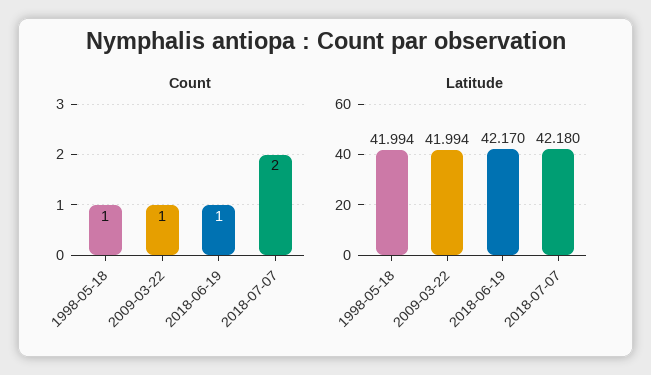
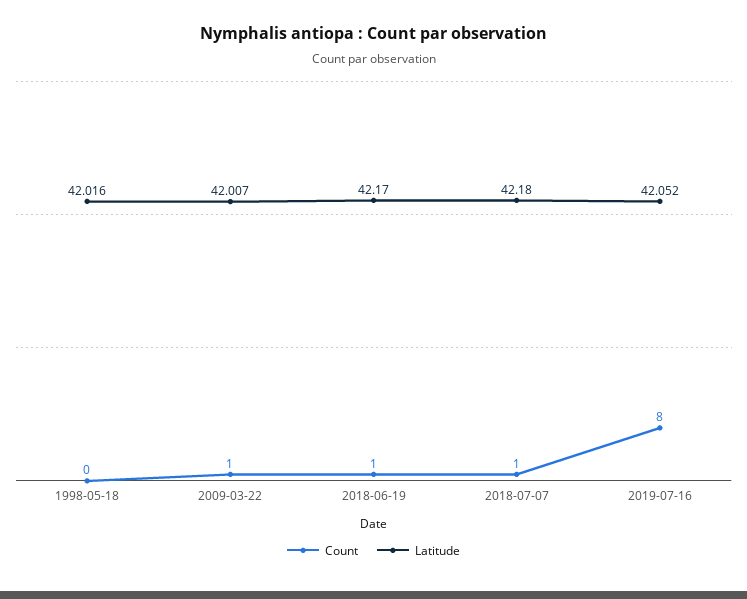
Count, 1998-05-18: 1 -> 0
Count, 2018-07-07: 2 -> 1
Latitude, 1998-05-18: 41.994 -> 42.016
Latitude, 2009-03-22: 41.994 -> 42.007
Count, 2019-07-16: none -> 8
Latitude, 2019-07-16: none -> 42.052

